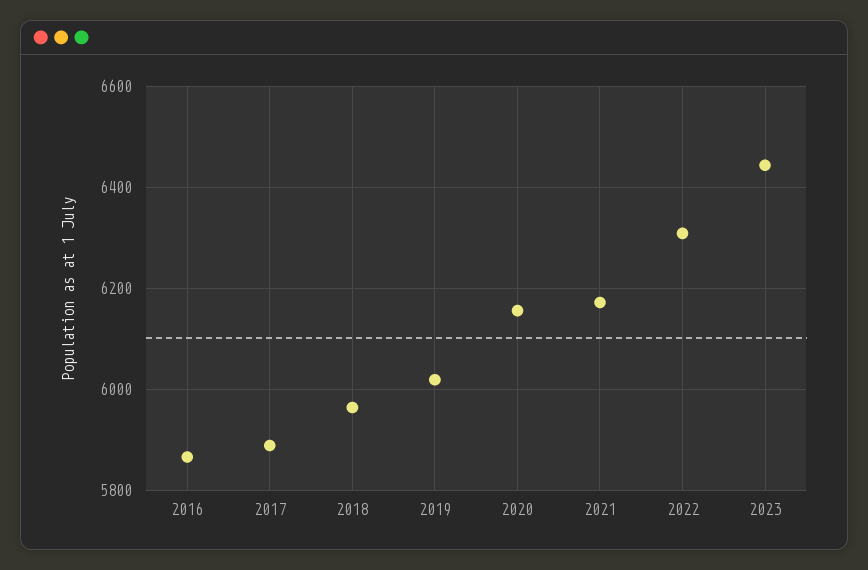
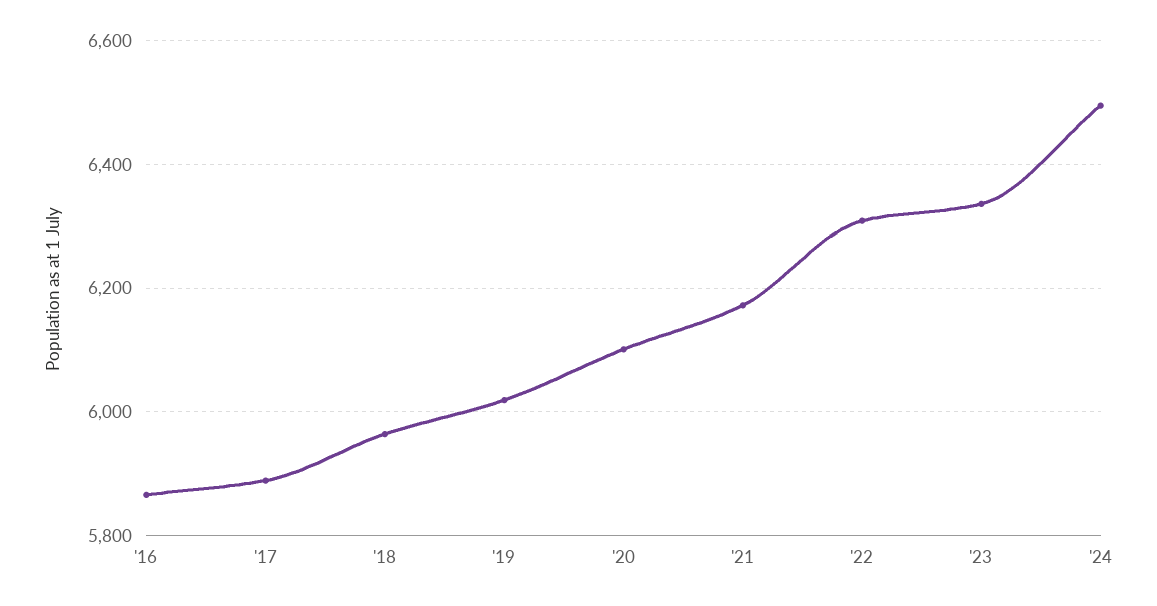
2020: 6160 -> 6100
2023: 6440 -> 6340
'24: none -> 6500

